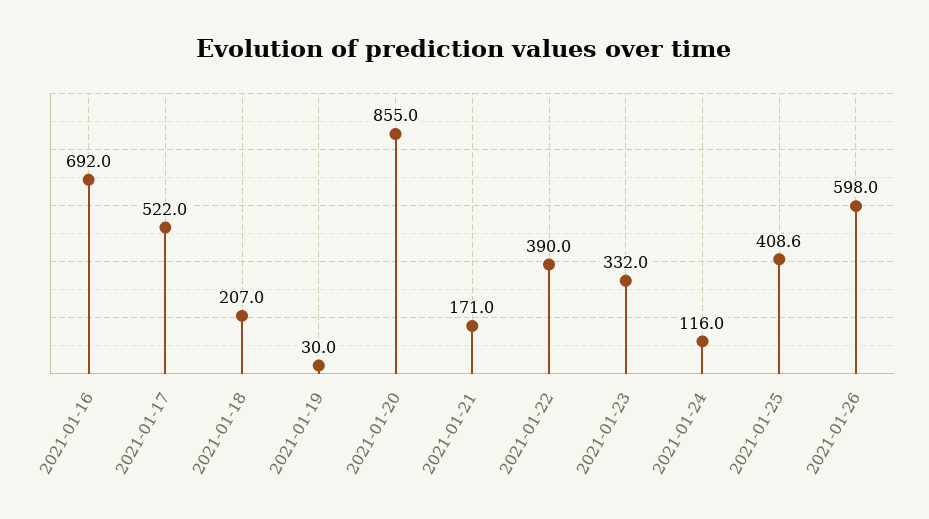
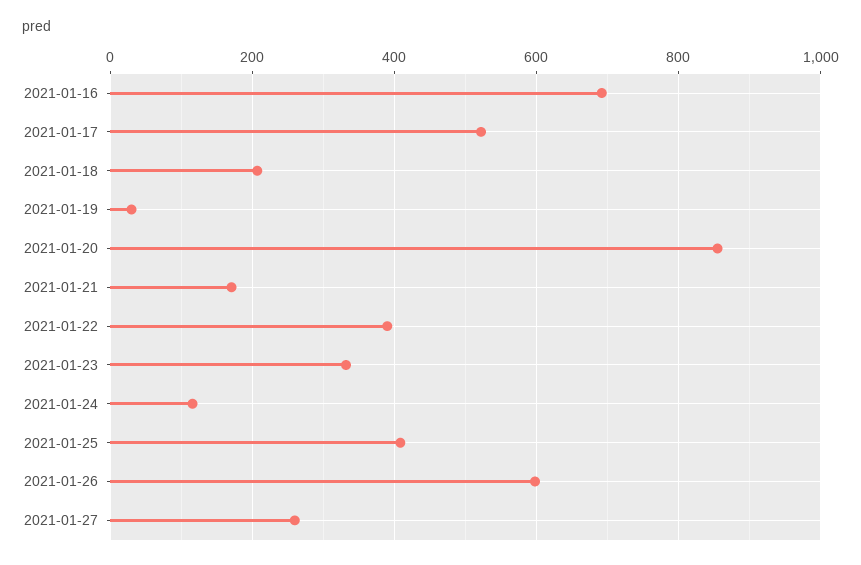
2021-01-27: none -> 260

